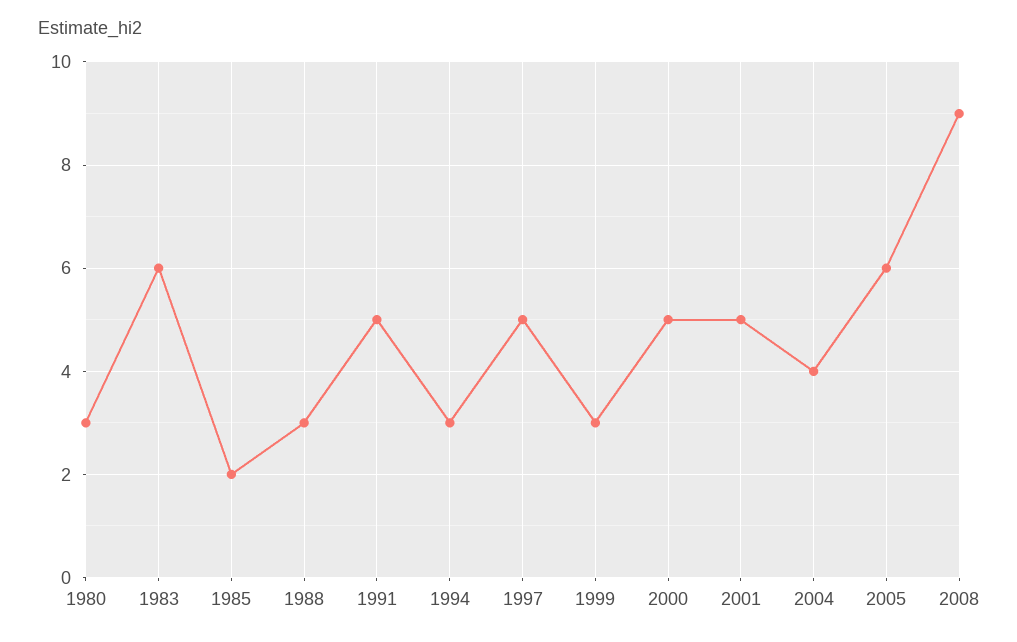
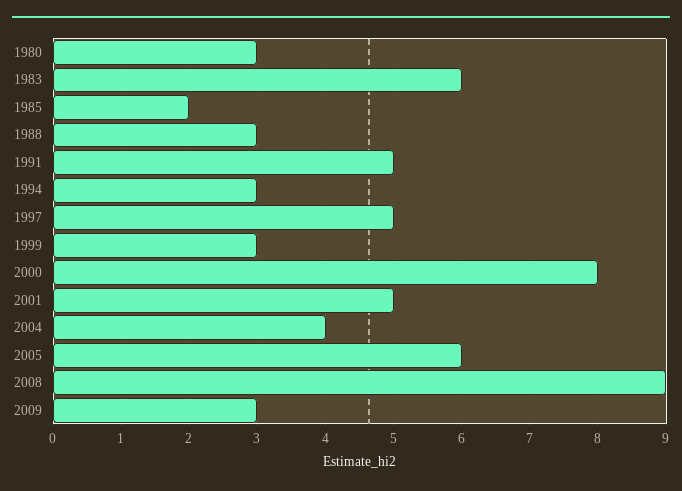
2000: 5 -> 8
2009: none -> 3

